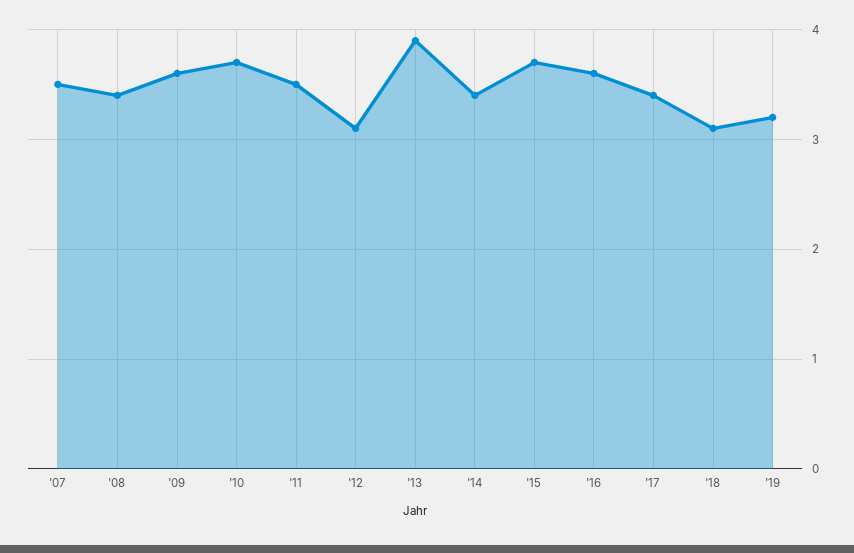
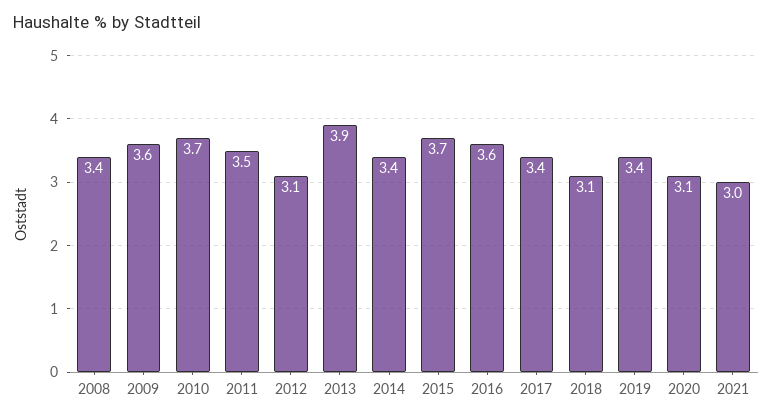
'07: 3.5 -> none
'19: 3.2 -> 3.4
2020: none -> 3.1
2021: none -> 3

